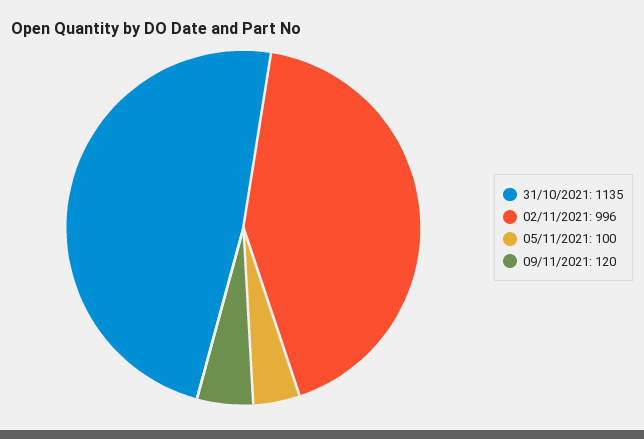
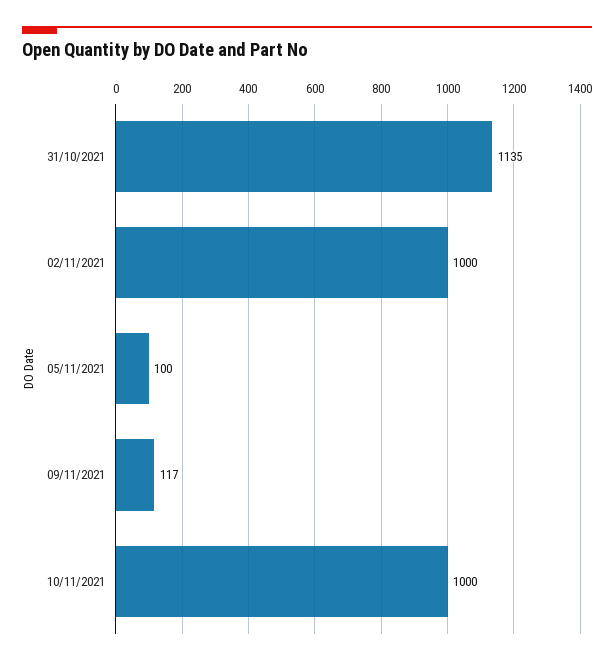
02/11/2021: 996 -> 1000
09/11/2021: 120 -> 117
10/11/2021: none -> 1000

